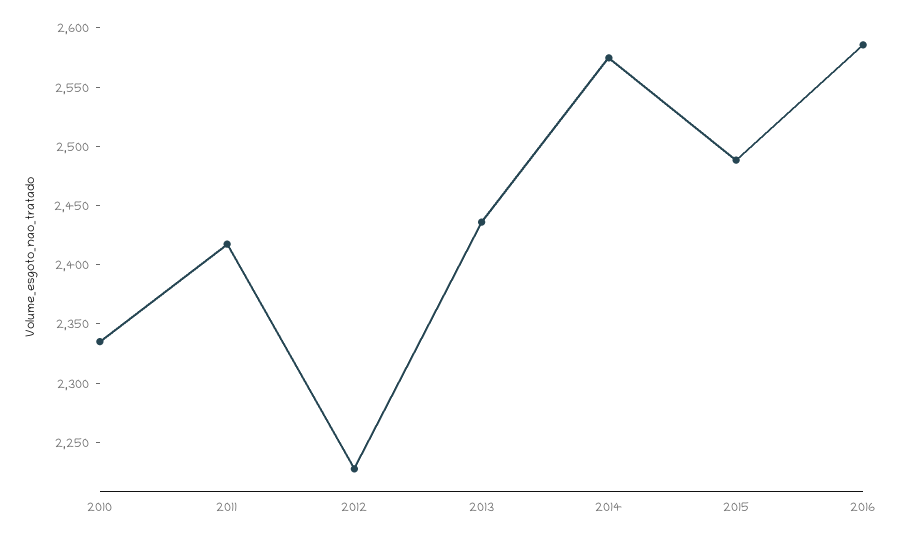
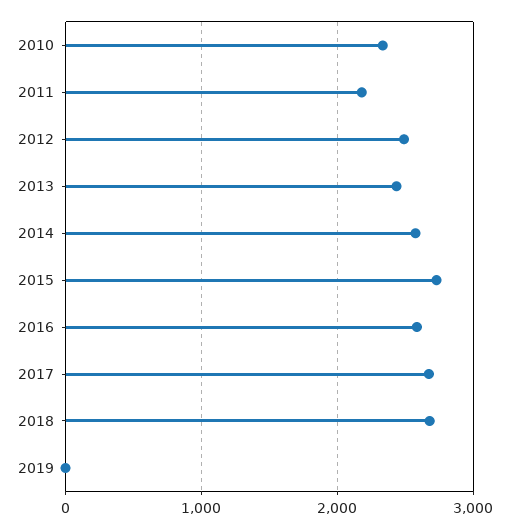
2011: 2420 -> 2200
2012: 2230 -> 2500
2015: 2490 -> 2700
2017: none -> 2700
2018: none -> 2700
2019: none -> 0

